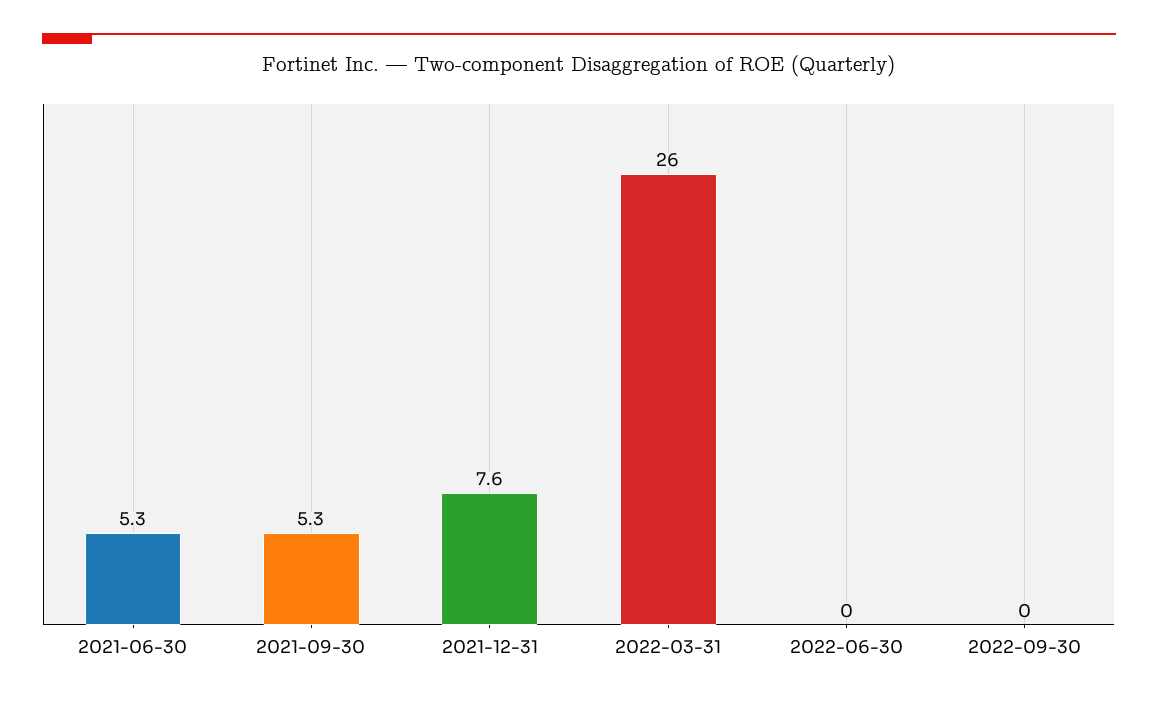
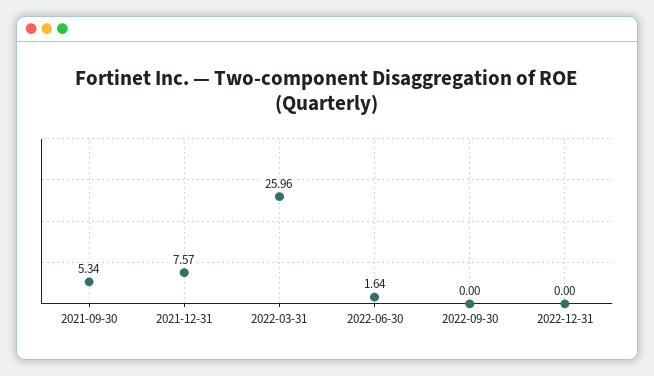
2021-06-30: 5.3 -> none
2022-06-30: 0 -> 1.64
2022-12-31: none -> 0

